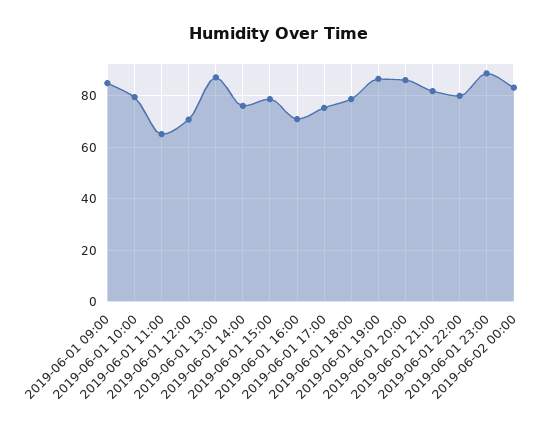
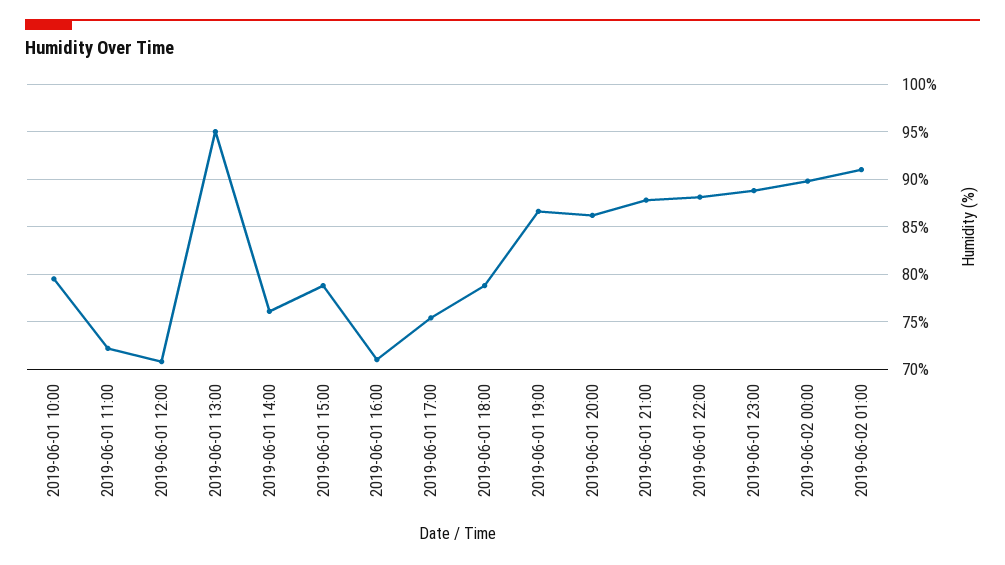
2019-06-01 09:00: 85 -> none
2019-06-01 11:00: 65 -> 72
2019-06-01 13:00: 87.5 -> 95
2019-06-01 21:00: 82.5 -> 88
2019-06-01 22:00: 80 -> 88
2019-06-02 00:00: 82.5 -> 90
2019-06-02 01:00: none -> 91

